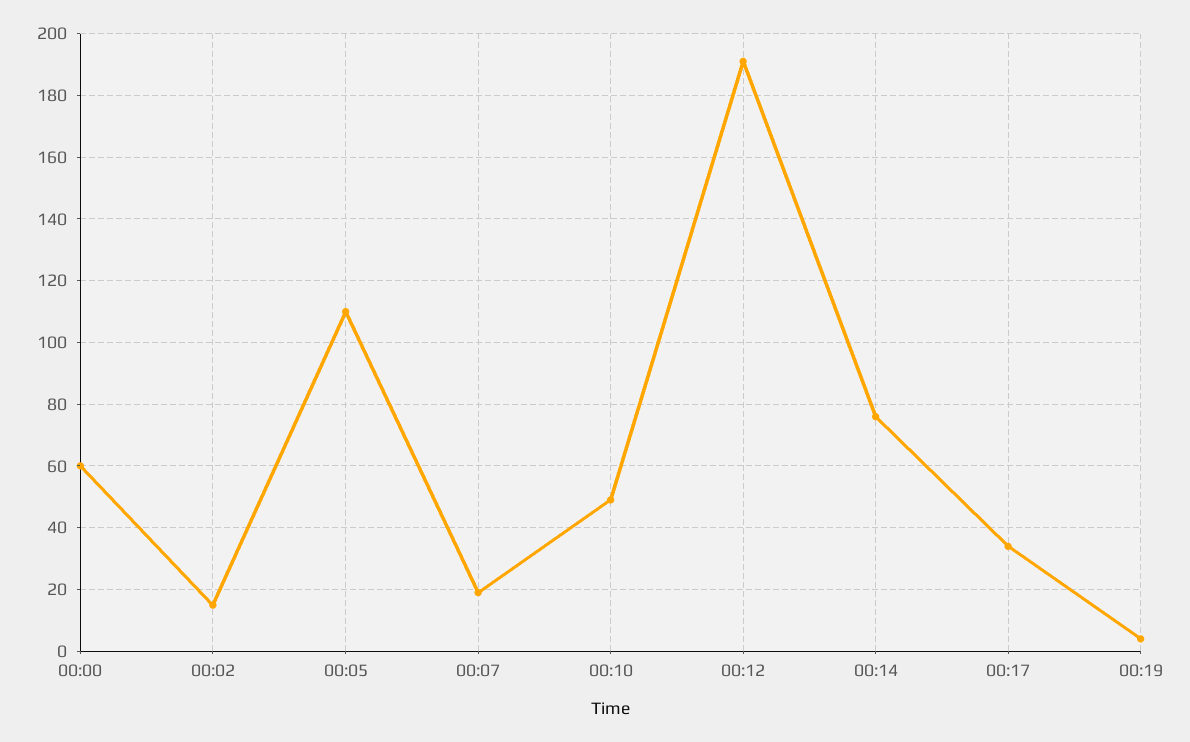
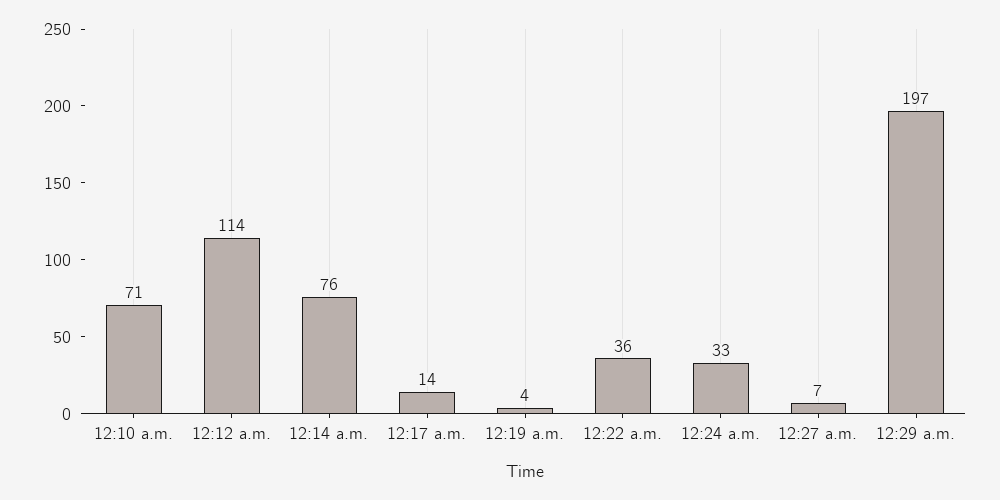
00:00: 60 -> none
00:02: 15 -> none
00:05: 110 -> none
00:07: 20 -> none
00:10: 50 -> 71
00:12: 190 -> 114
00:17: 35 -> 14
12:22 a.m.: none -> 36
12:24 a.m.: none -> 33
12:27 a.m.: none -> 7
12:29 a.m.: none -> 197

